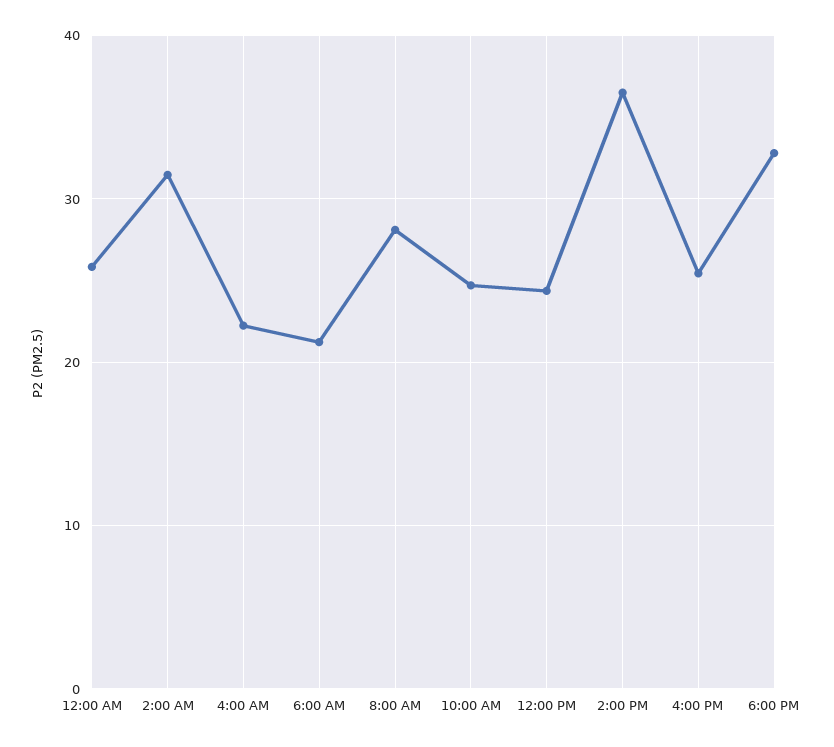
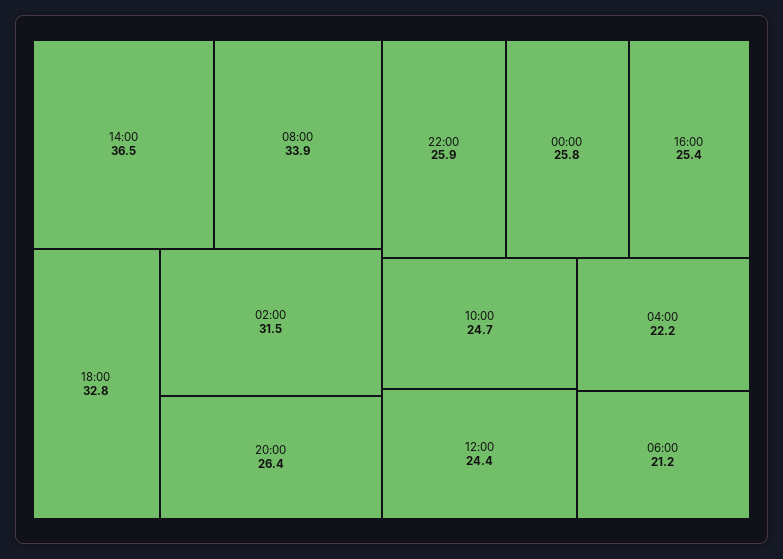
8:00 AM: 28 -> 33.9
20:00: none -> 26.4
22:00: none -> 25.9

